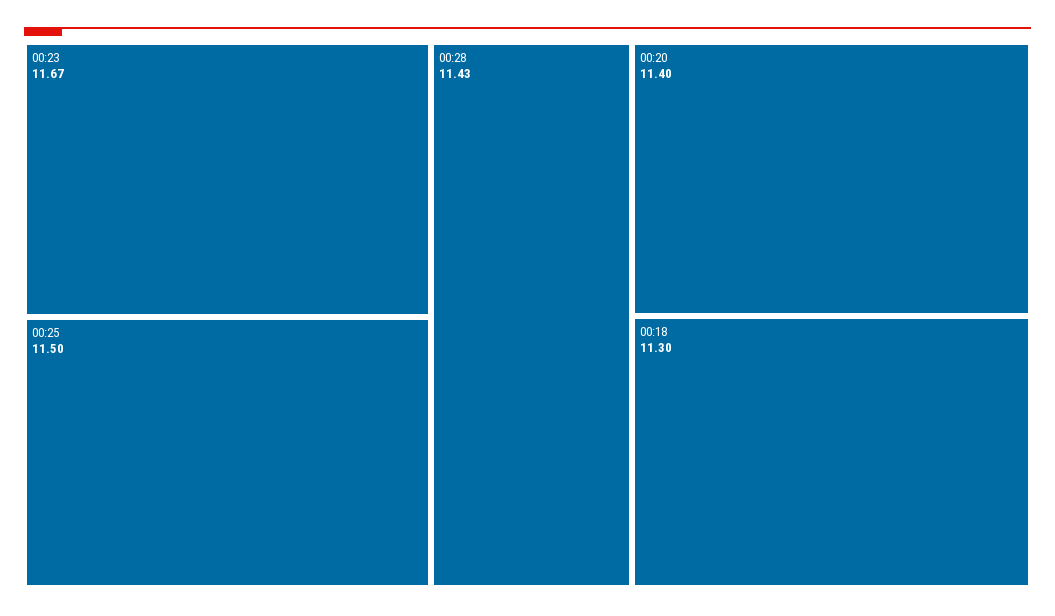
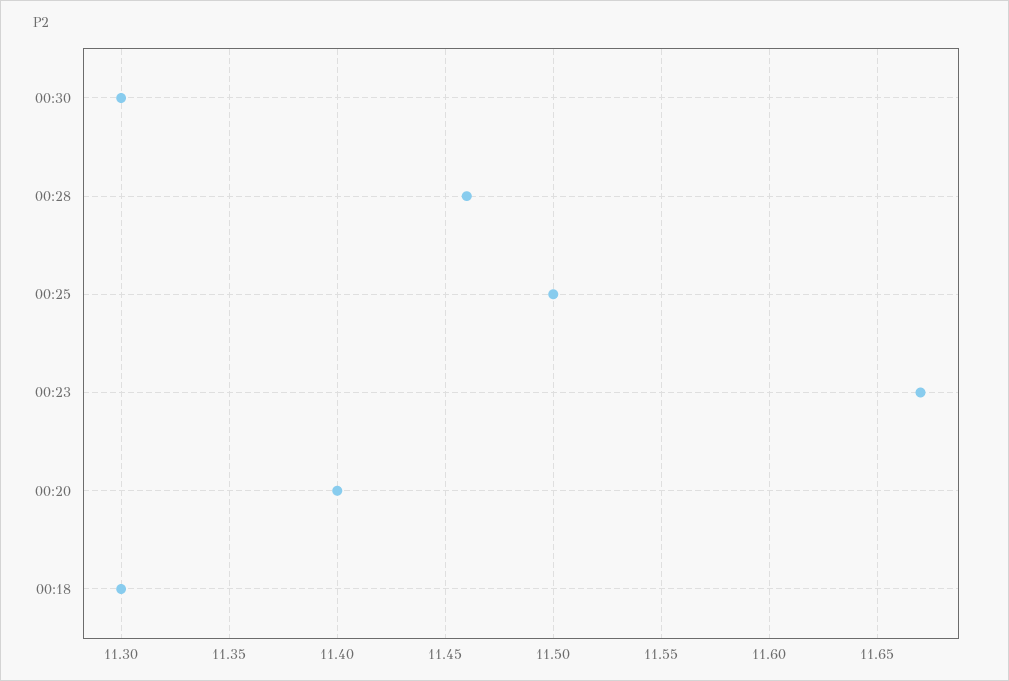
00:28: 11.43 -> 11.46
00:30: none -> 11.3

